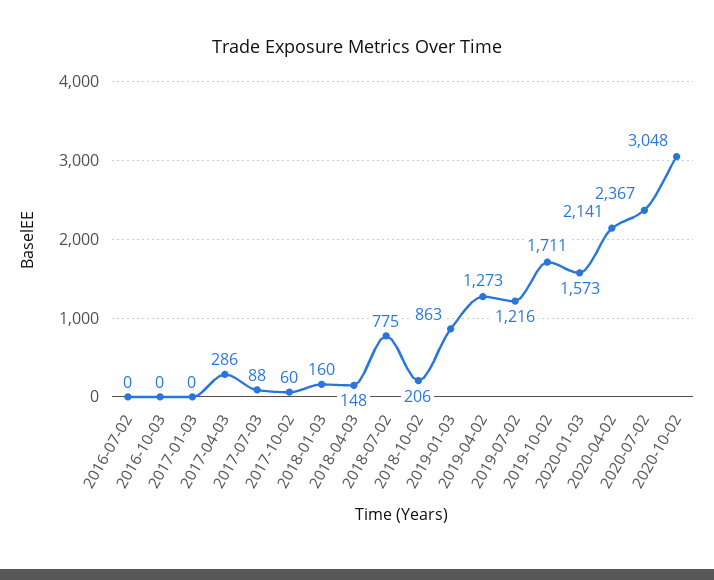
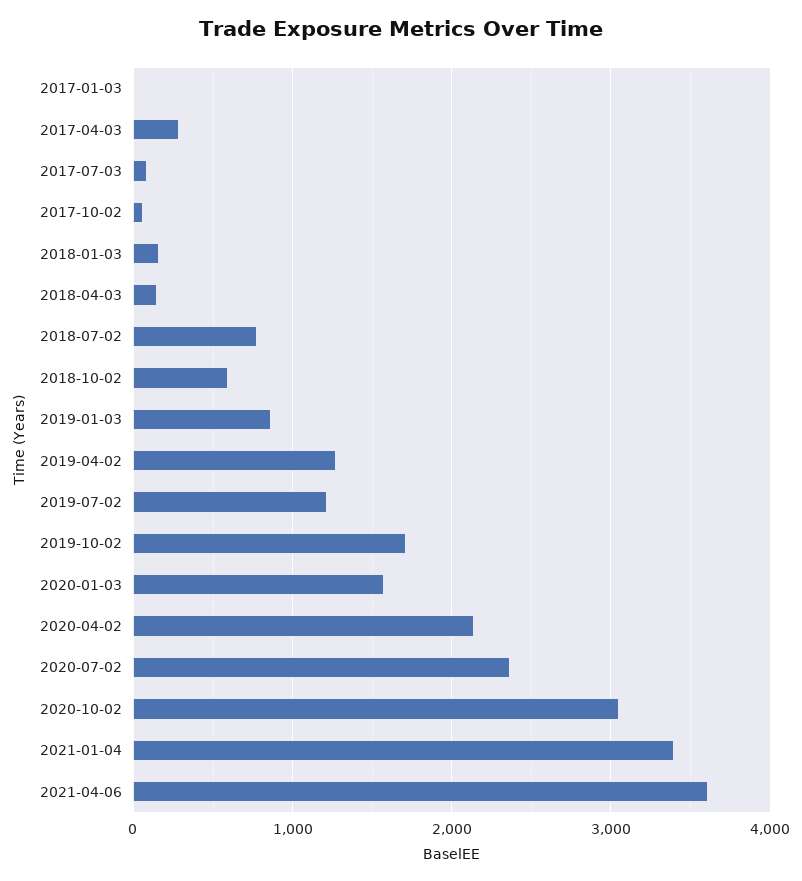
2016-07-02: 0 -> none
2016-10-03: 0 -> none
2018-10-02: 206 -> 600
2021-01-04: none -> 3400
2021-04-06: none -> 3600

